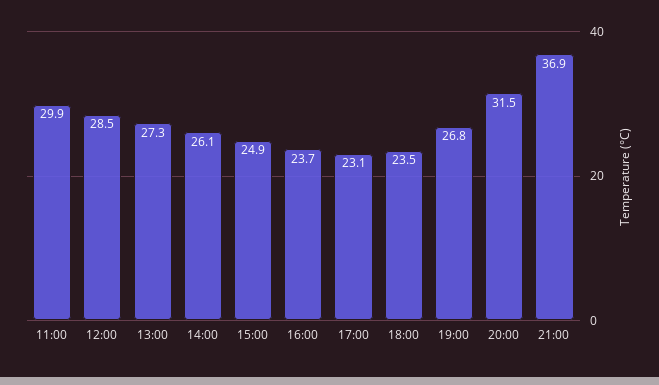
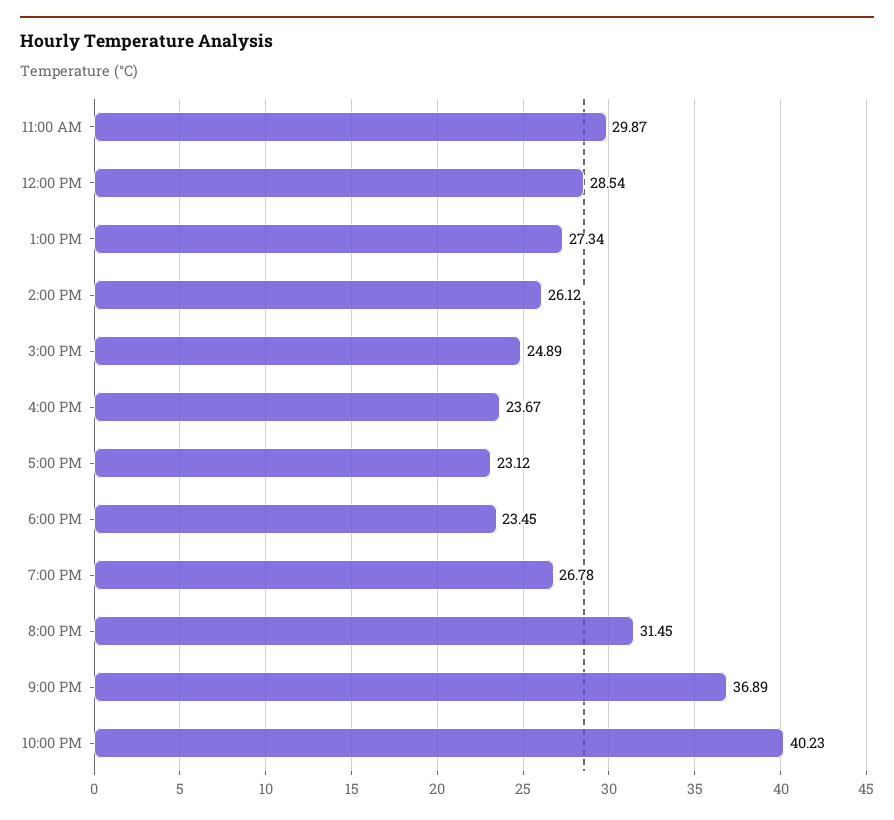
10:00 PM: none -> 40.23

